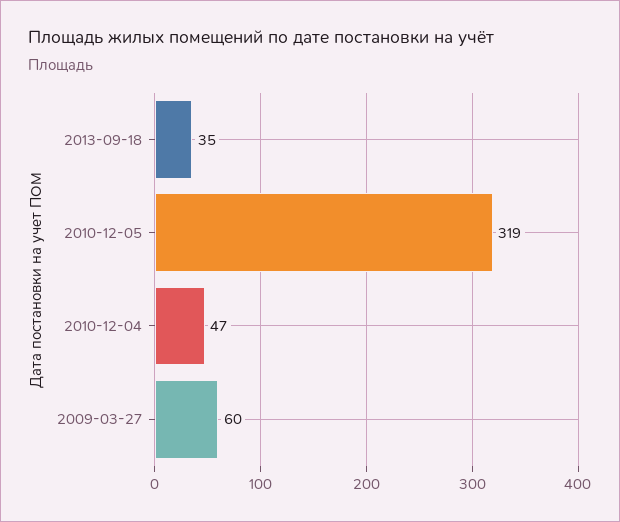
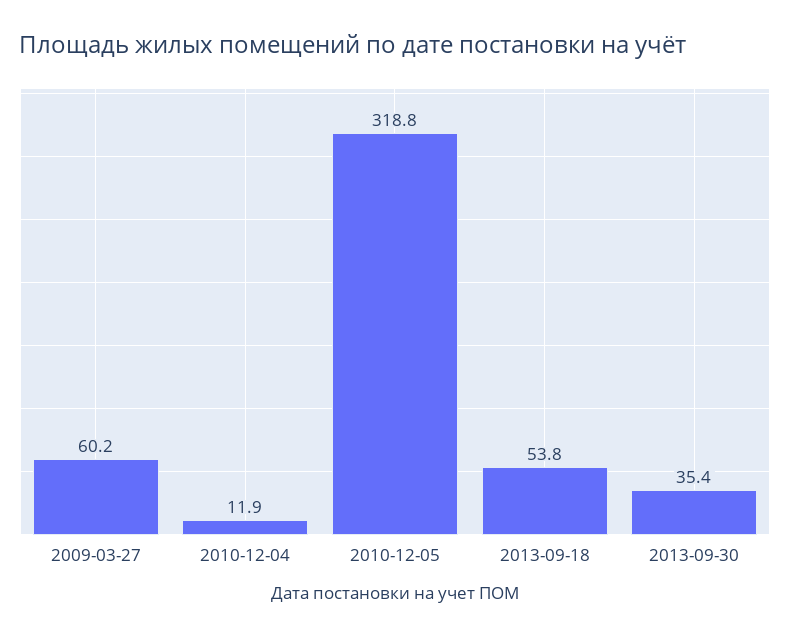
2013-09-18: 35 -> 53.8
2010-12-04: 47 -> 11.9
2013-09-30: none -> 35.4

